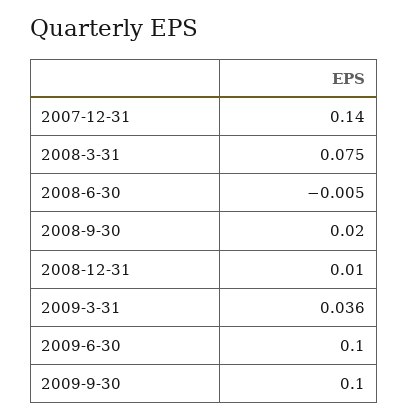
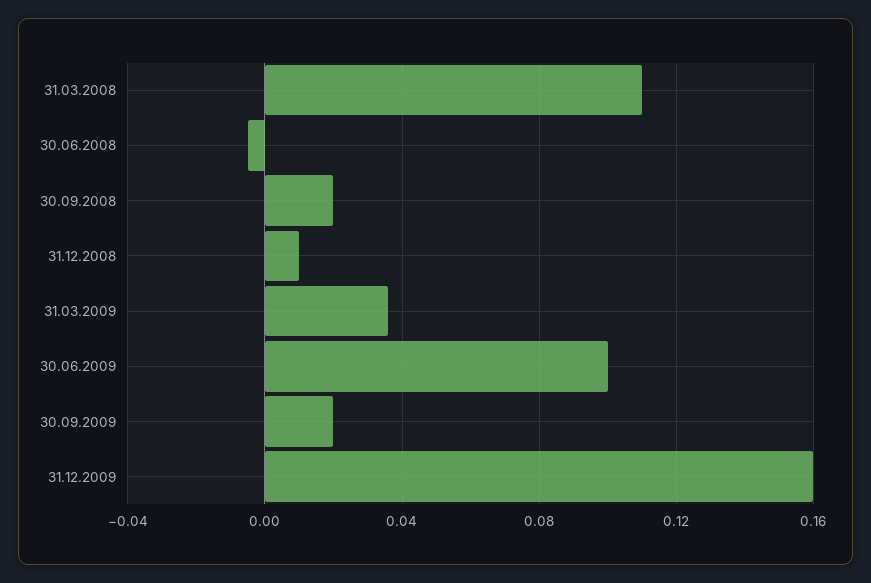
2007-12-31: 0.14 -> none
2008-3-31: 0.075 -> 0.11
2009-9-30: 0.1 -> 0.02
31.12.2009: none -> 0.16

